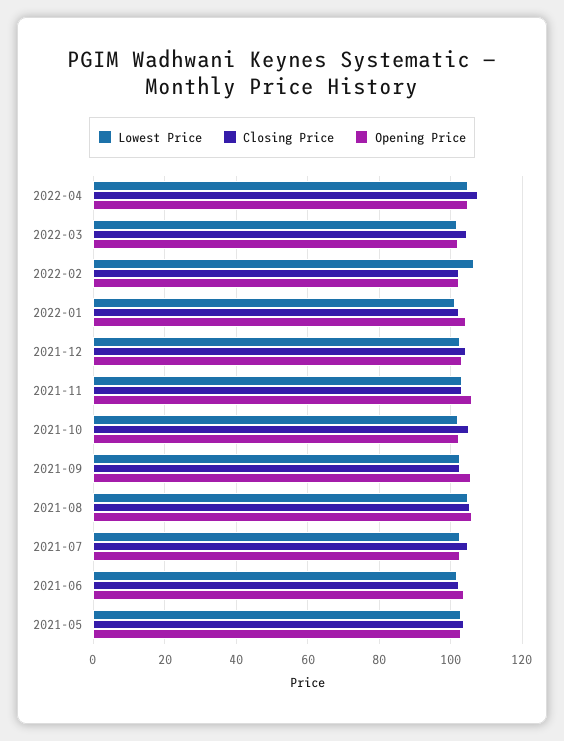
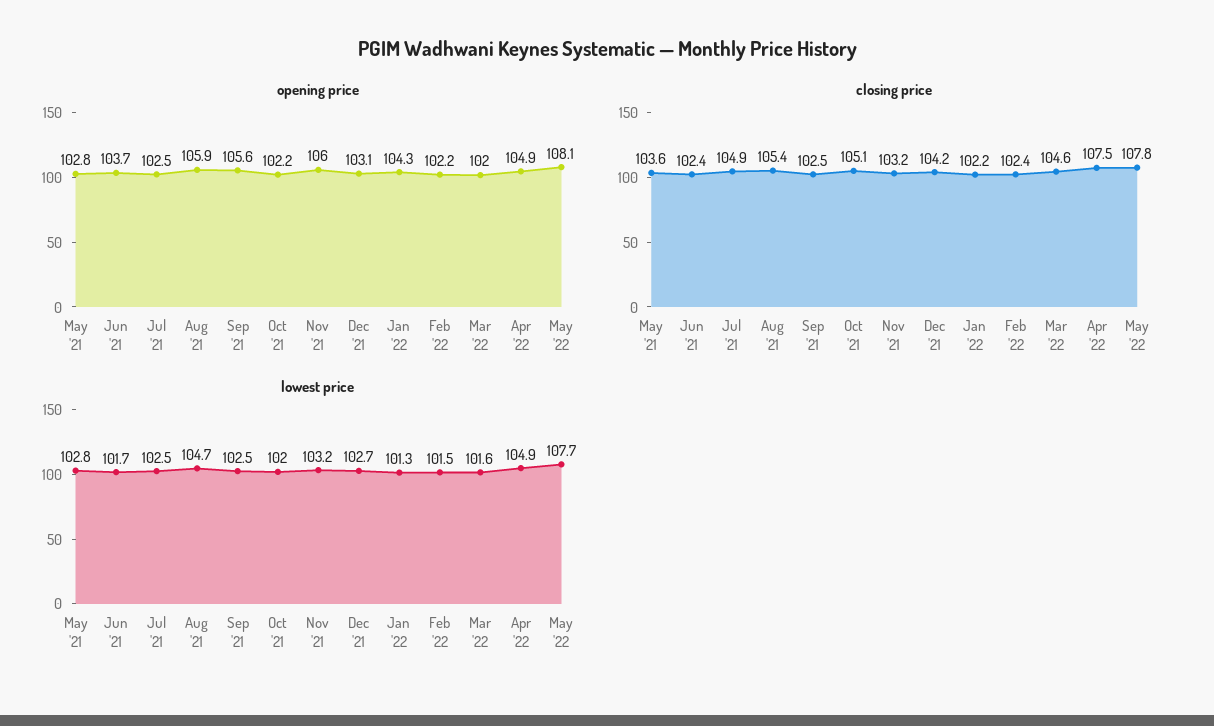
Lowest Price, 2022-02: 106 -> 101.5
Opening Price, May '22: none -> 108.1
Closing Price, May '22: none -> 107.8
Lowest Price, May '22: none -> 107.7

